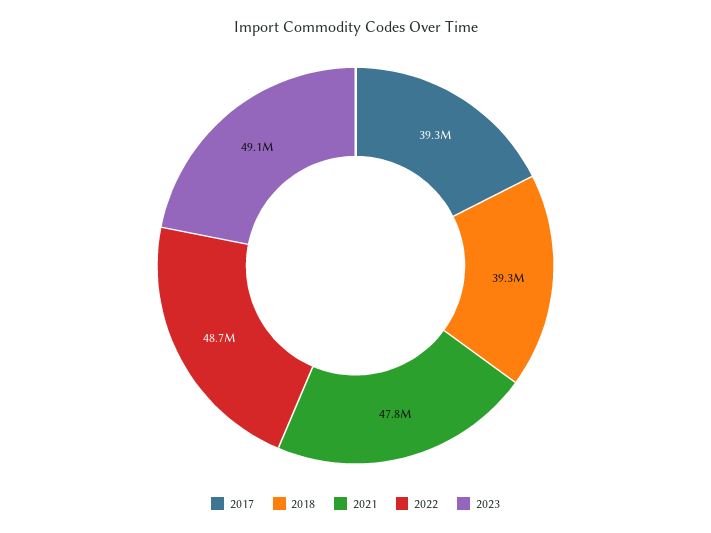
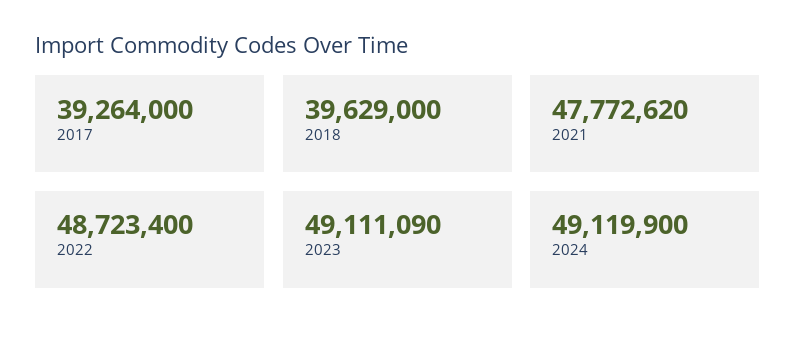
2018: 39300000 -> 39629000
2024: none -> 49119900

